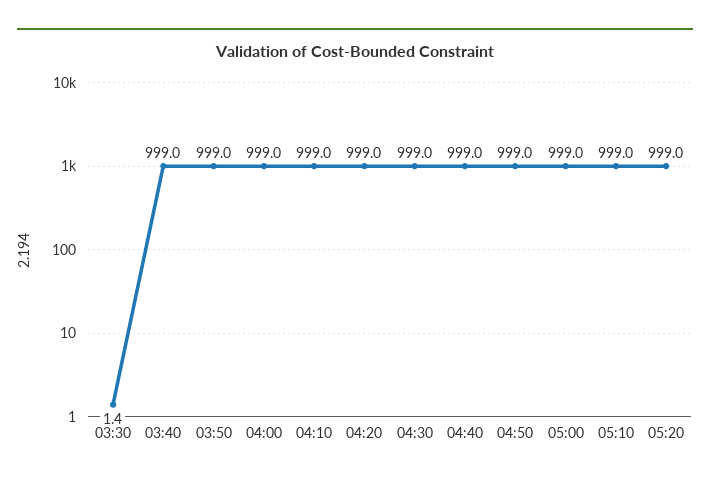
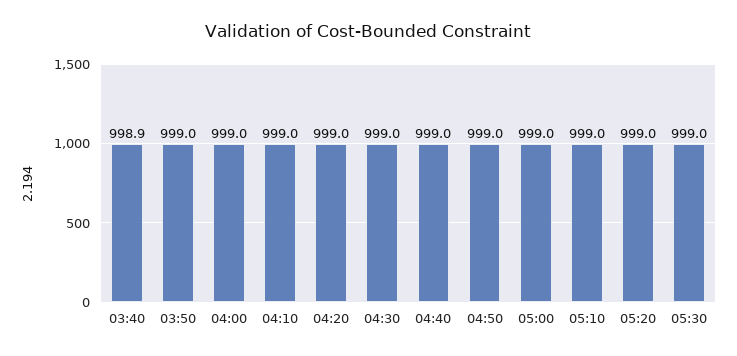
03:30: 1.4 -> none
03:40: 999 -> 998.9
05:30: none -> 999

